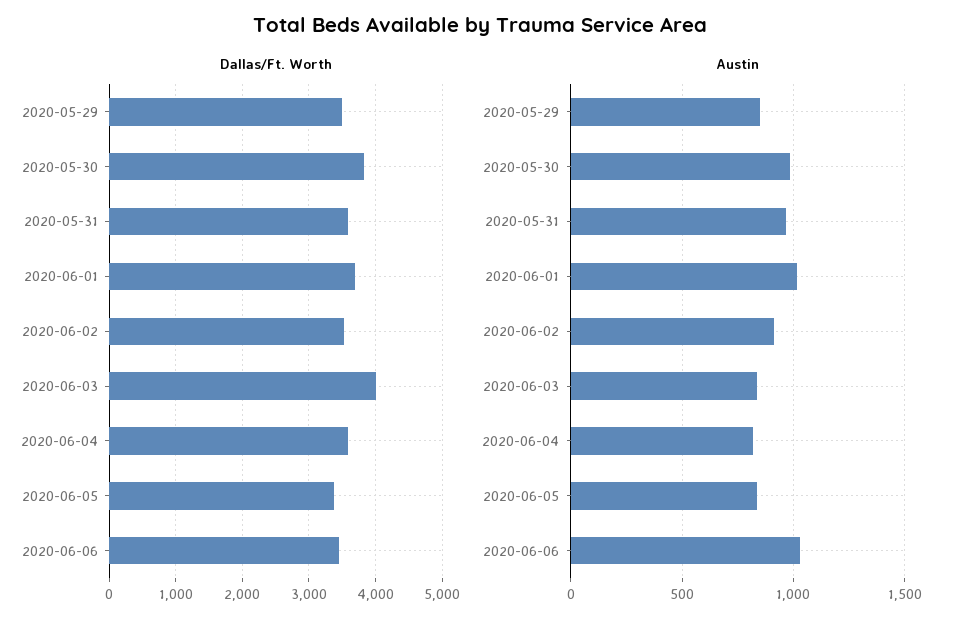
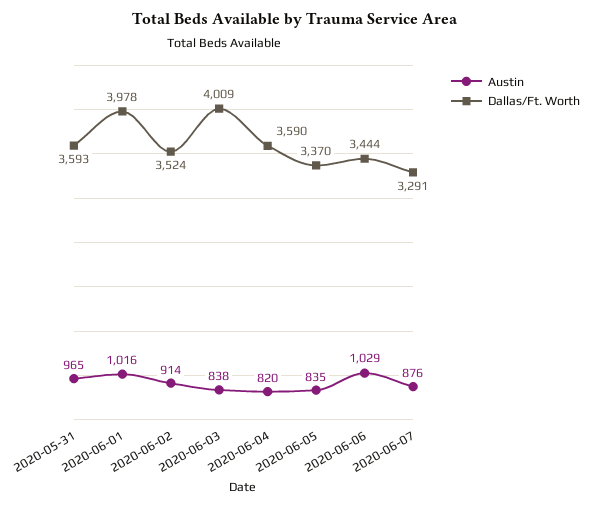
Dallas/Ft. Worth, 2020-05-29: 3500 -> none
Dallas/Ft. Worth, 2020-05-30: 3800 -> none
Dallas/Ft. Worth, 2020-06-01: 3700 -> 3978
Austin, 2020-05-29: 850 -> none
Austin, 2020-05-30: 1000 -> none
Austin, 2020-06-07: none -> 876
Dallas/Ft. Worth, 2020-06-07: none -> 3291

